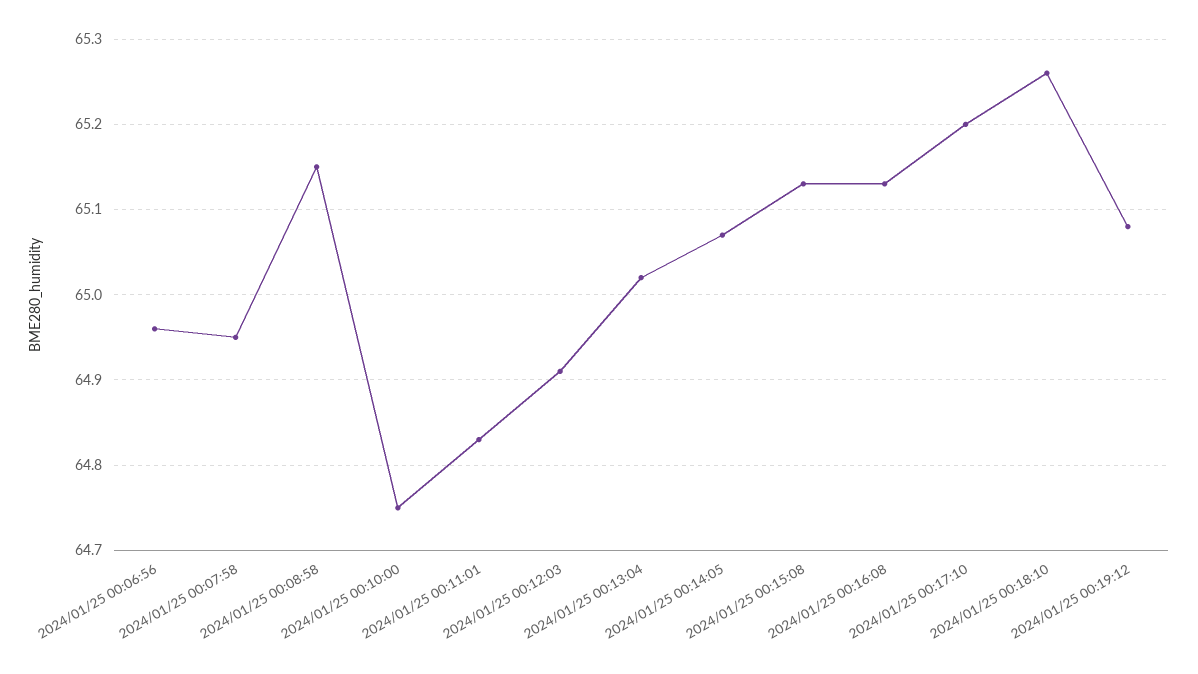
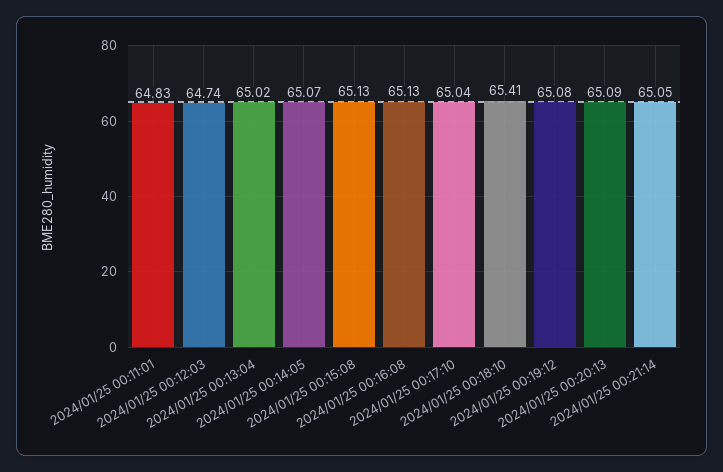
2024/01/25 00:06:56: 64.96 -> none
2024/01/25 00:07:58: 64.95 -> none
2024/01/25 00:08:58: 65.15 -> none
2024/01/25 00:10:00: 64.75 -> none
2024/01/25 00:12:03: 64.91 -> 64.74
2024/01/25 00:17:10: 65.2 -> 65.04
2024/01/25 00:18:10: 65.26 -> 65.41
2024/01/25 00:20:13: none -> 65.09
2024/01/25 00:21:14: none -> 65.05

